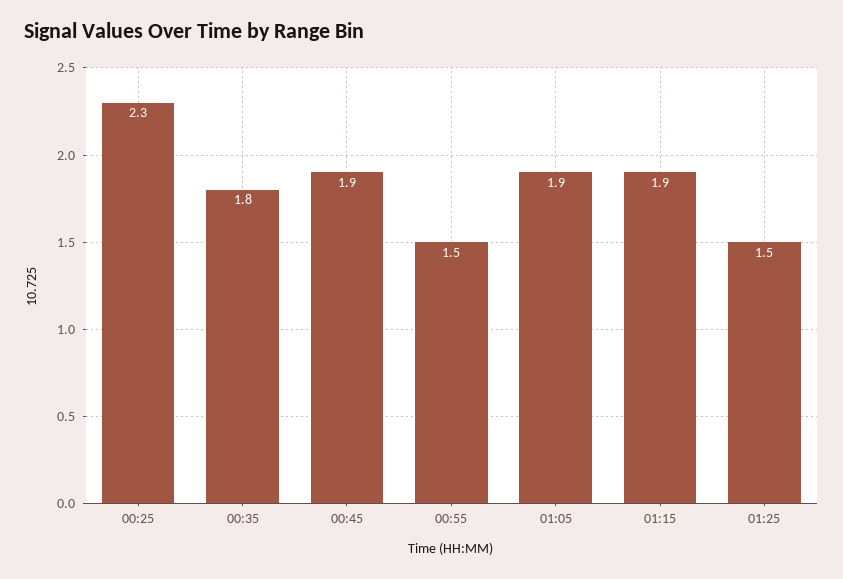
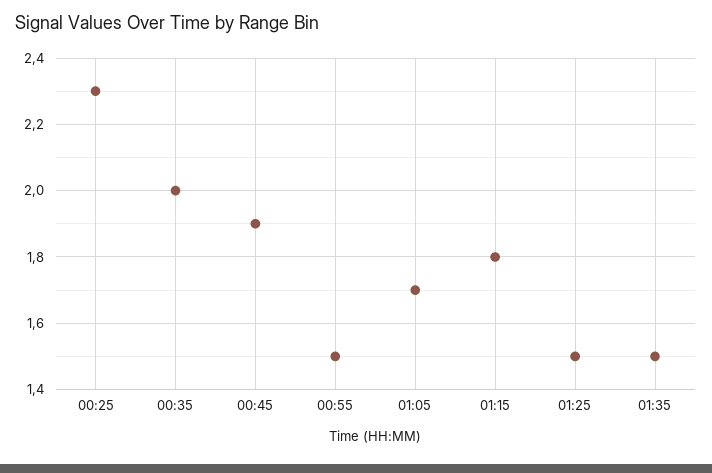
00:35: 1.8 -> 2
01:05: 1.9 -> 1.7
01:15: 1.9 -> 1.8
01:35: none -> 1.5

